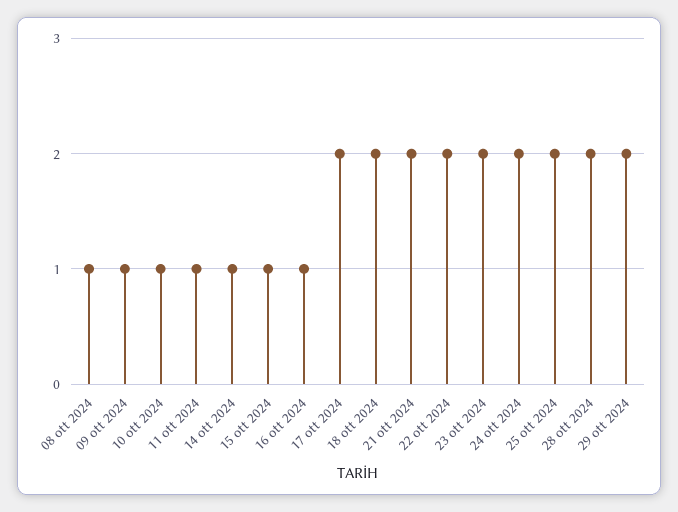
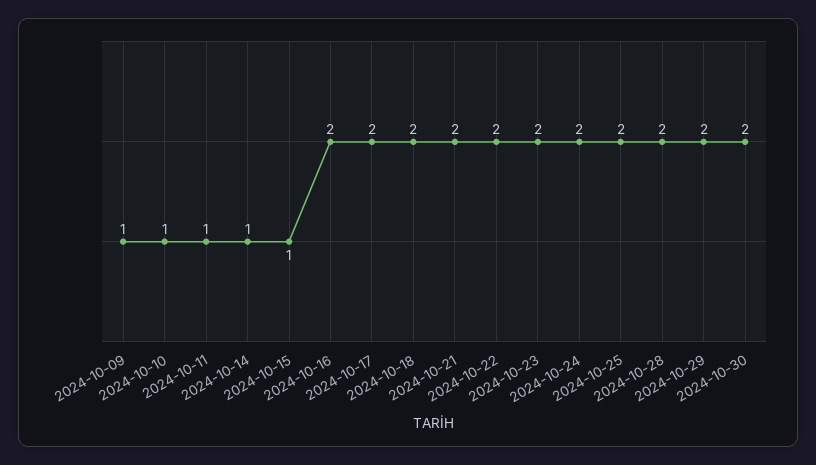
08 ott 2024: 1 -> none
16 ott 2024: 1 -> 2
2024-10-30: none -> 2

